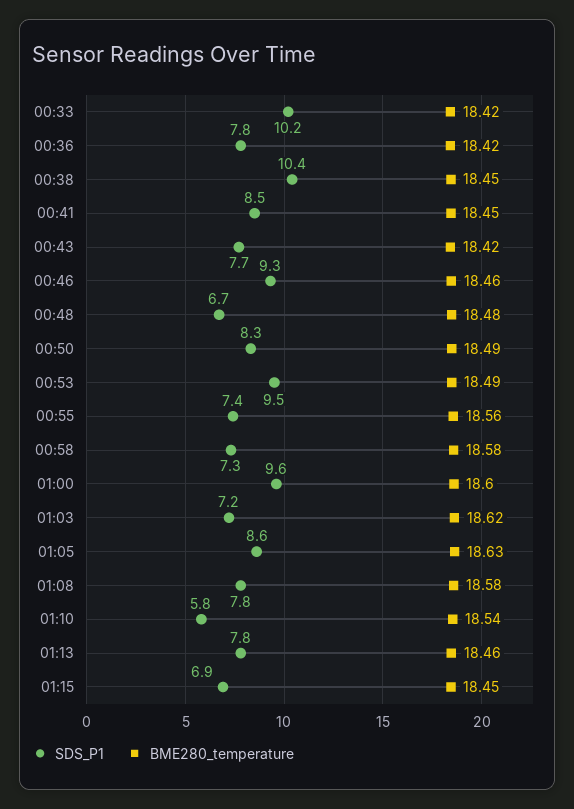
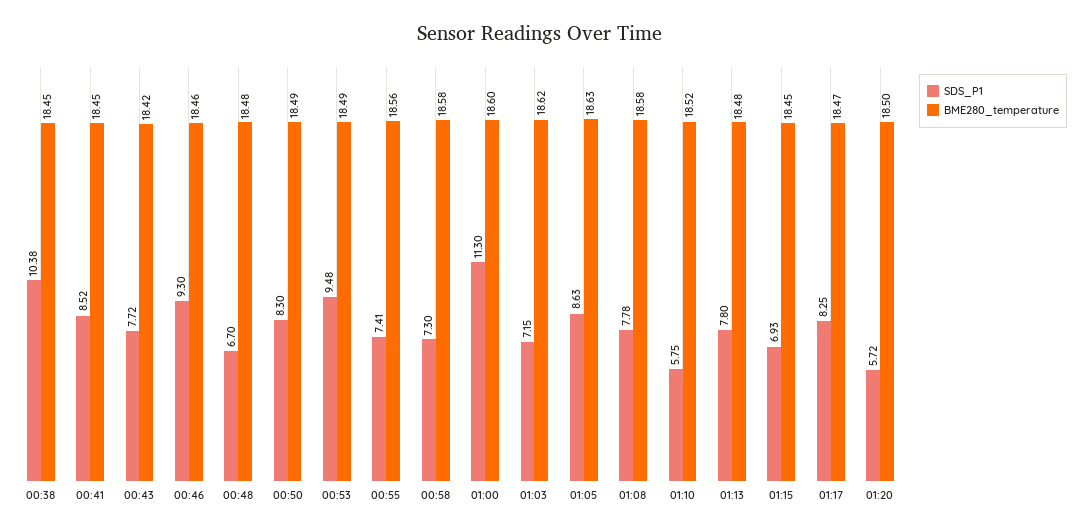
SDS_P1, 00:33: 10.2 -> none
BME280_temperature, 00:33: 18.42 -> none
SDS_P1, 00:36: 7.8 -> none
BME280_temperature, 00:36: 18.42 -> none
SDS_P1, 01:00: 9.6 -> 11.3
BME280_temperature, 01:10: 18.54 -> 18.52
BME280_temperature, 01:13: 18.46 -> 18.48
SDS_P1, 01:17: none -> 8.25
BME280_temperature, 01:17: none -> 18.47
SDS_P1, 01:20: none -> 5.72
BME280_temperature, 01:20: none -> 18.5

